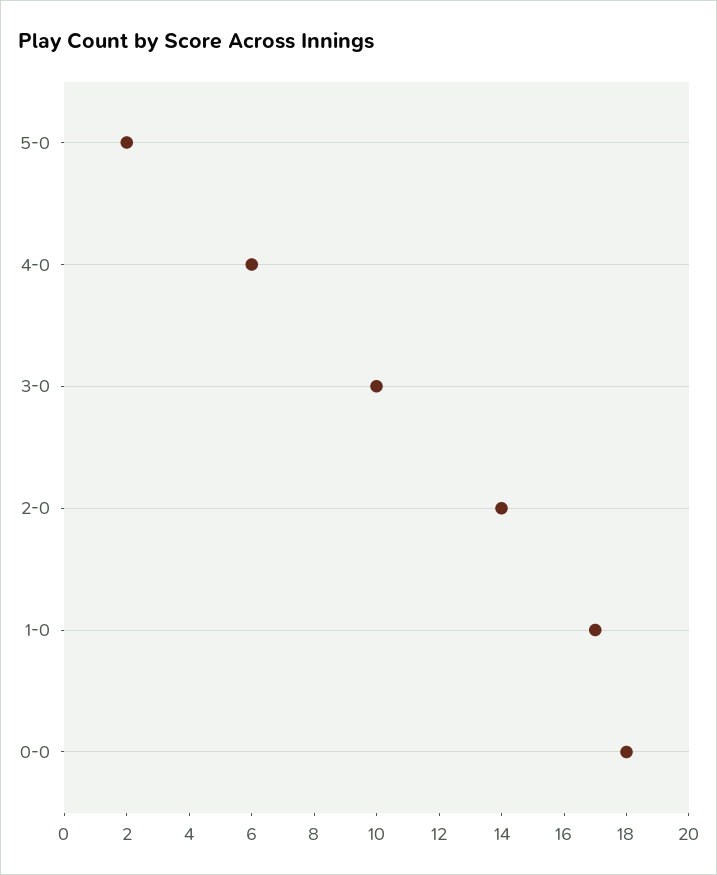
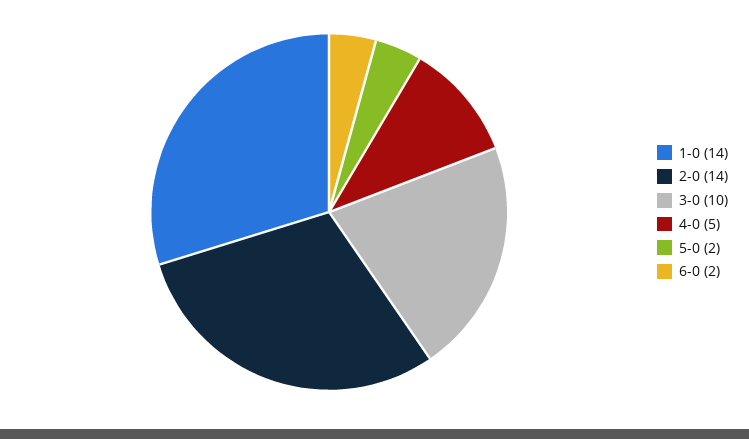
4-0: 6 -> 5
1-0: 17 -> 14
0-0: 18 -> none
6-0: none -> 2

